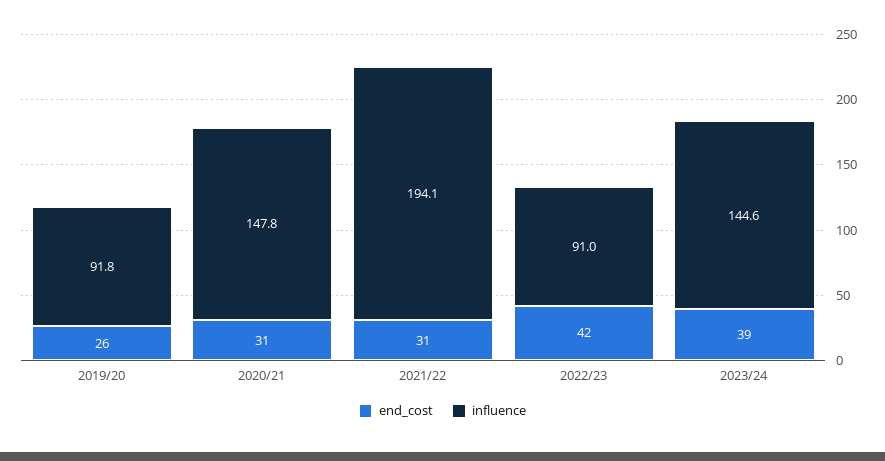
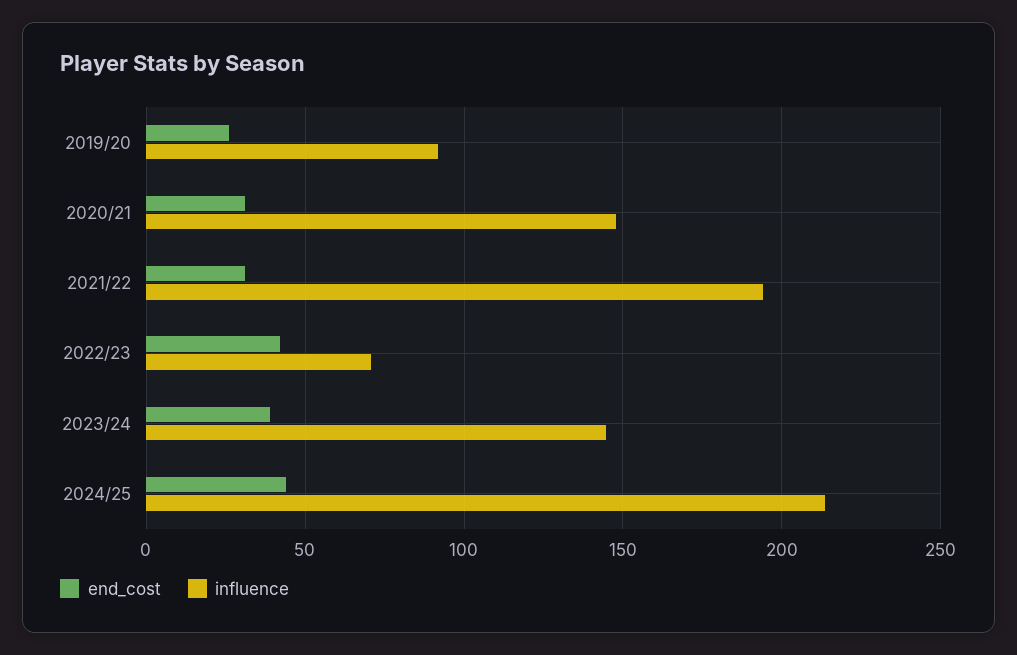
influence, 2022/23: 91 -> 70
end_cost, 2024/25: none -> 45
influence, 2024/25: none -> 215

